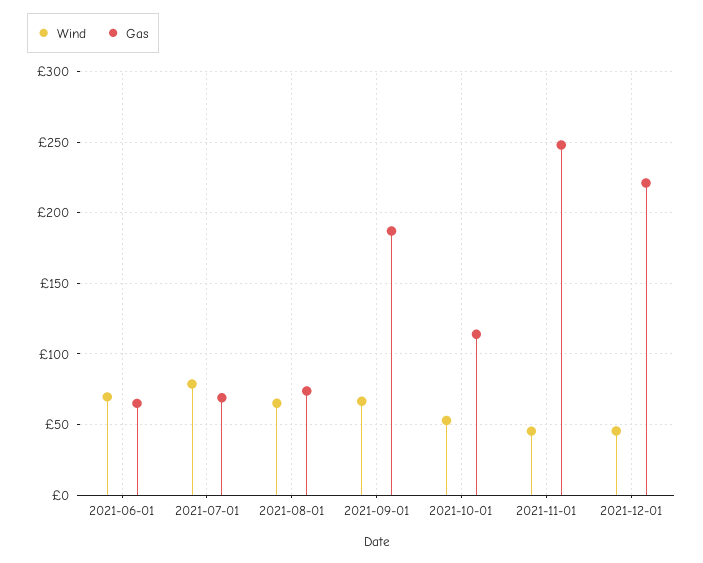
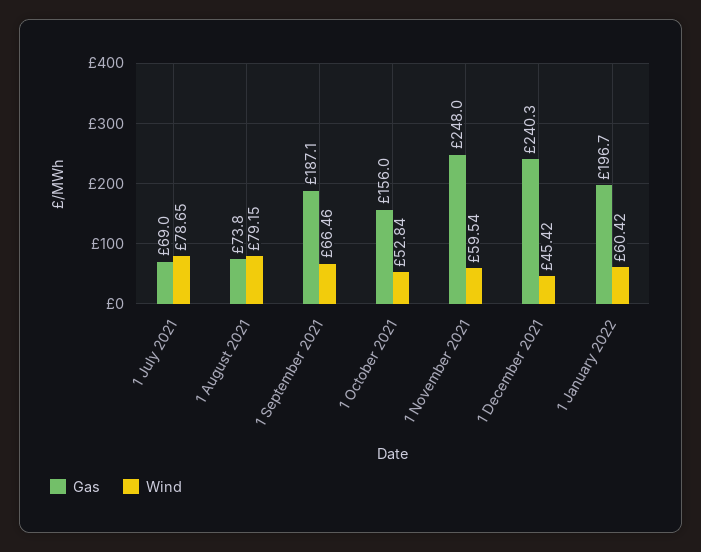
Wind, 2021-06-01: 70 -> none
Gas, 2021-06-01: 65 -> none
Wind, 2021-08-01: 65 -> 79.15
Gas, 2021-10-01: 115 -> 156
Wind, 2021-11-01: 45 -> 59.54
Gas, 2021-12-01: 220 -> 240.3
Gas, 1 January 2022: none -> 196.7
Wind, 1 January 2022: none -> 60.42

